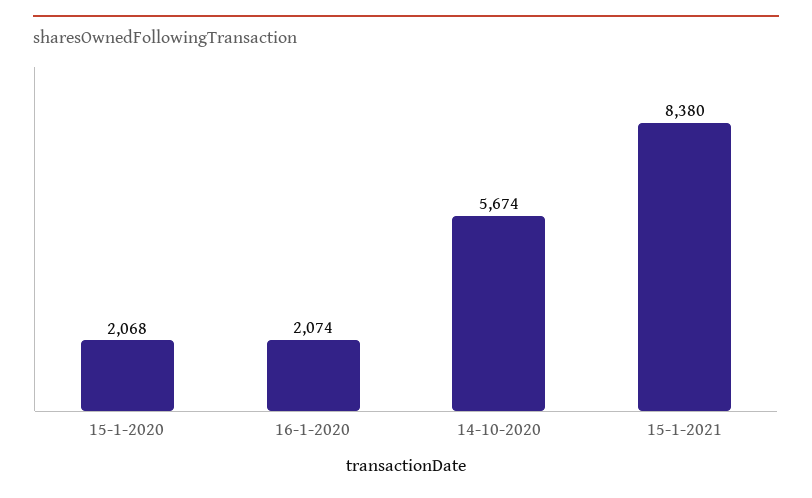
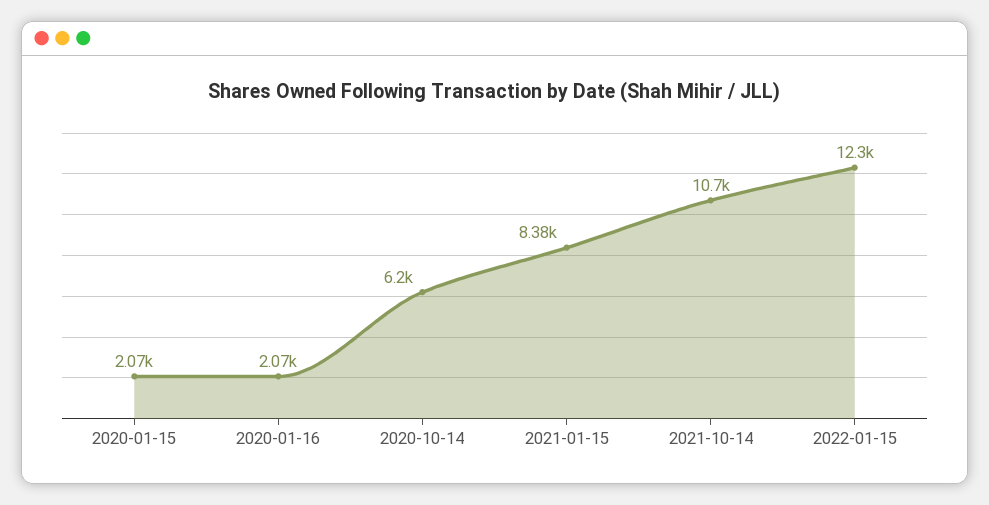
14-10-2020: 5674 -> 6200
2021-10-14: none -> 10700
2022-01-15: none -> 12300

